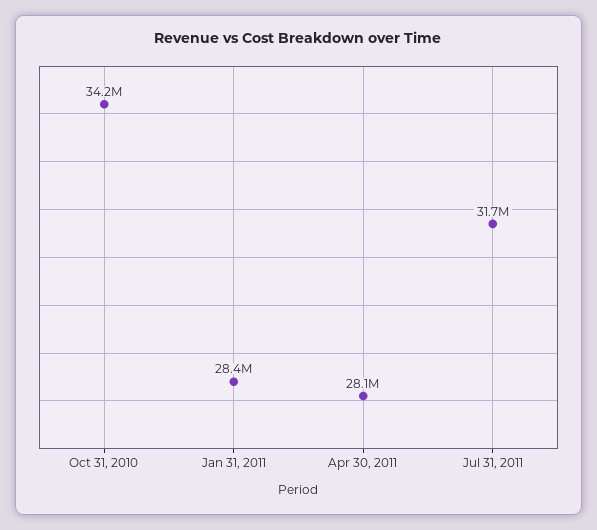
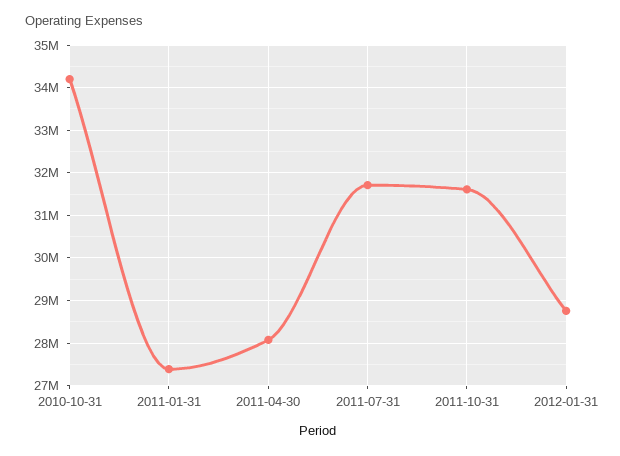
Jan 31, 2011: 28400000 -> 27400000
2011-10-31: none -> 31600000
2012-01-31: none -> 28800000

